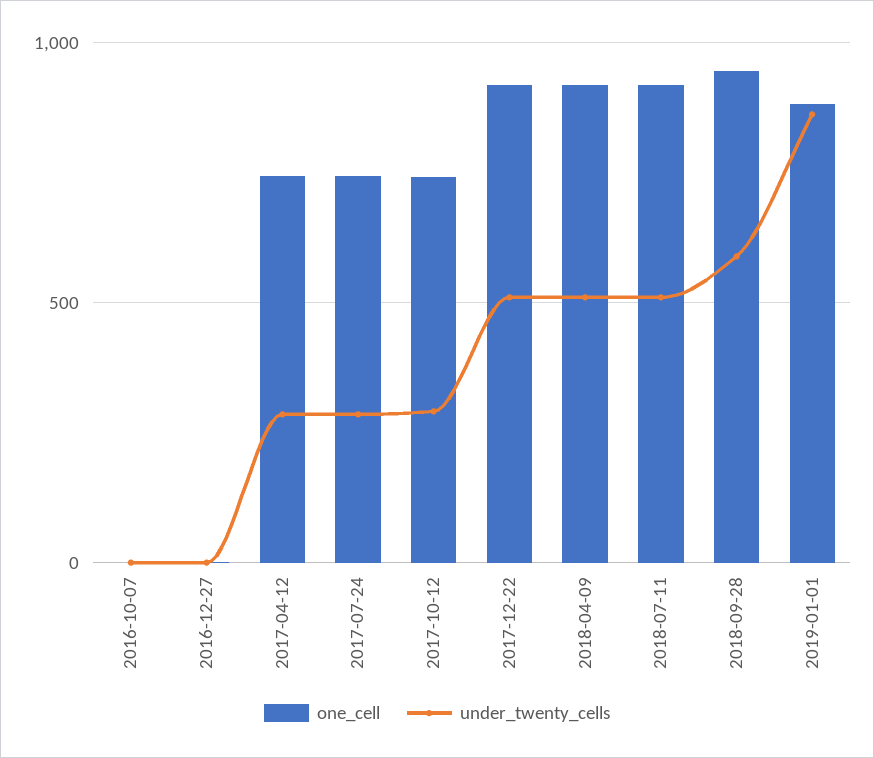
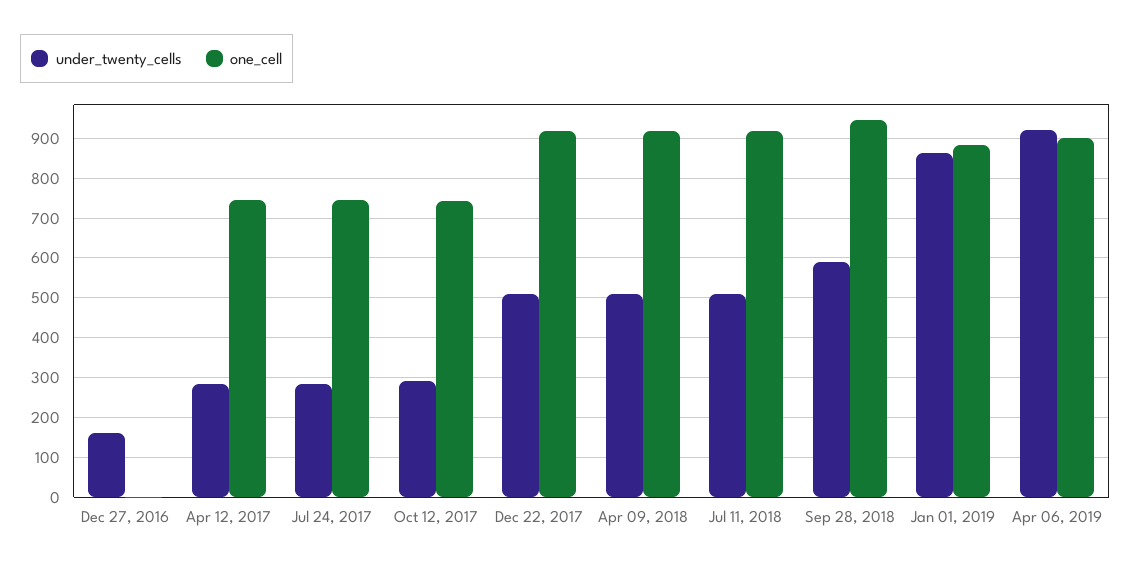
one_cell, 2016-10-07: 0 -> none
under_twenty_cells, 2016-10-07: 0 -> none
under_twenty_cells, 2016-12-27: 0 -> 160
under_twenty_cells, Apr 06, 2019: none -> 920
one_cell, Apr 06, 2019: none -> 900

